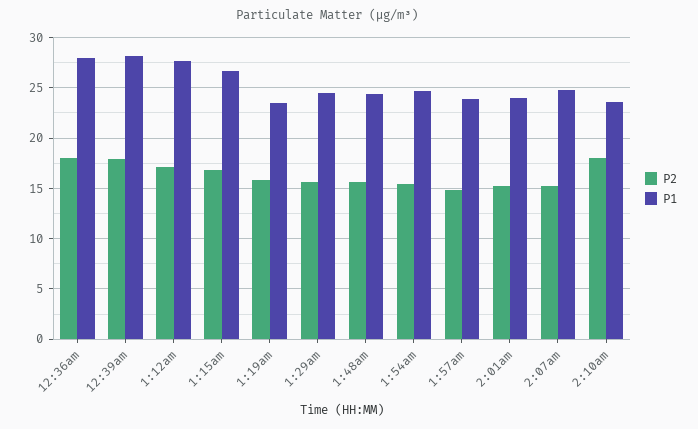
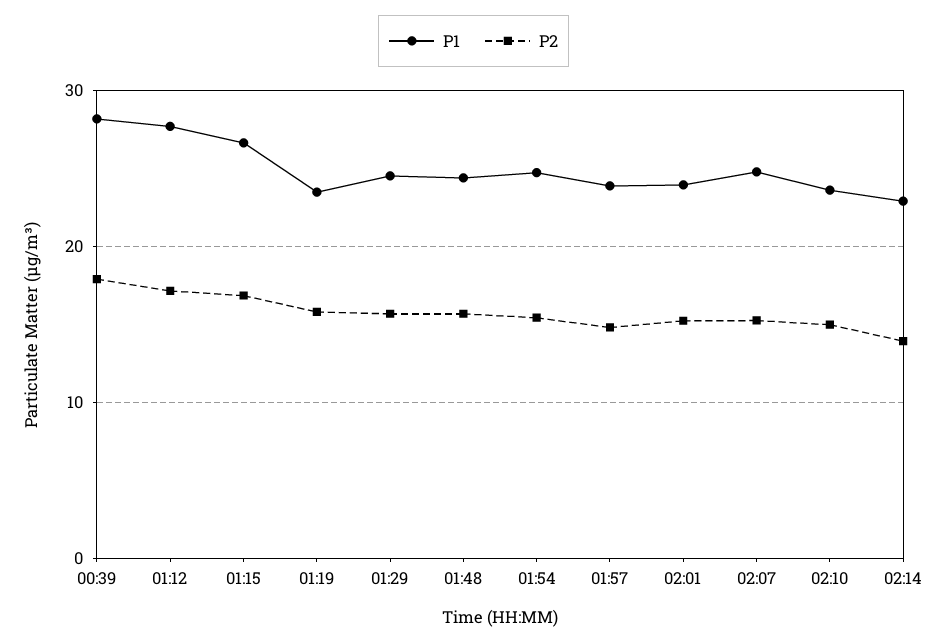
P2, 12:36am: 18 -> none
P1, 12:36am: 28 -> none
P2, 2:10am: 18 -> 15
P1, 02:14: none -> 23
P2, 02:14: none -> 14

